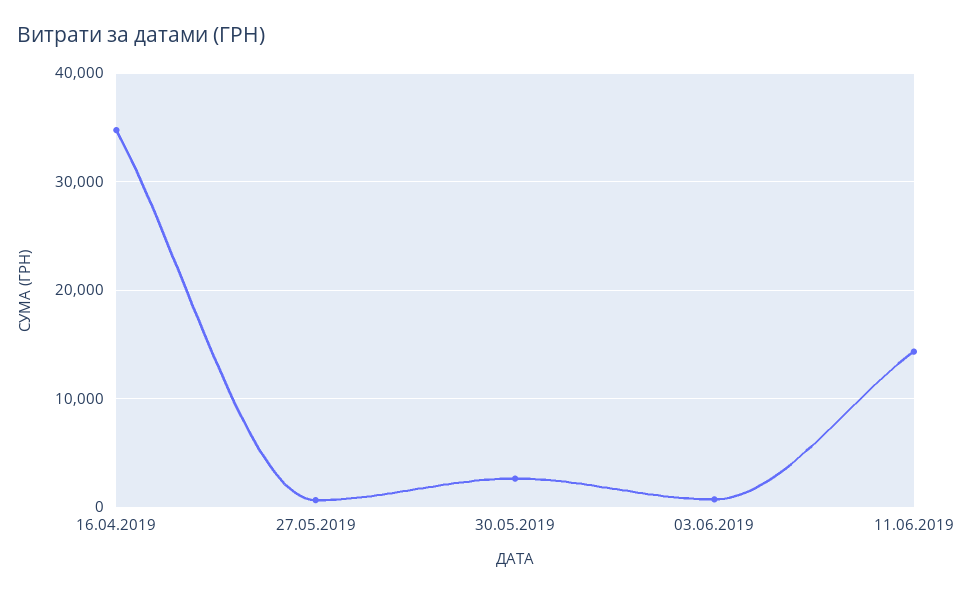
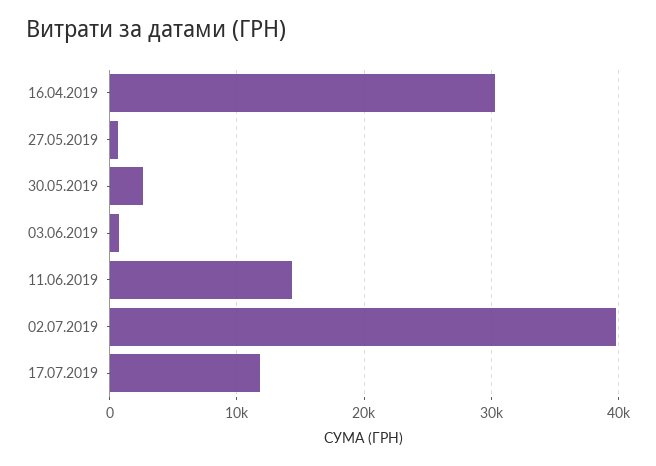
16.04.2019: 35000 -> 30000
02.07.2019: none -> 40000
17.07.2019: none -> 12000

